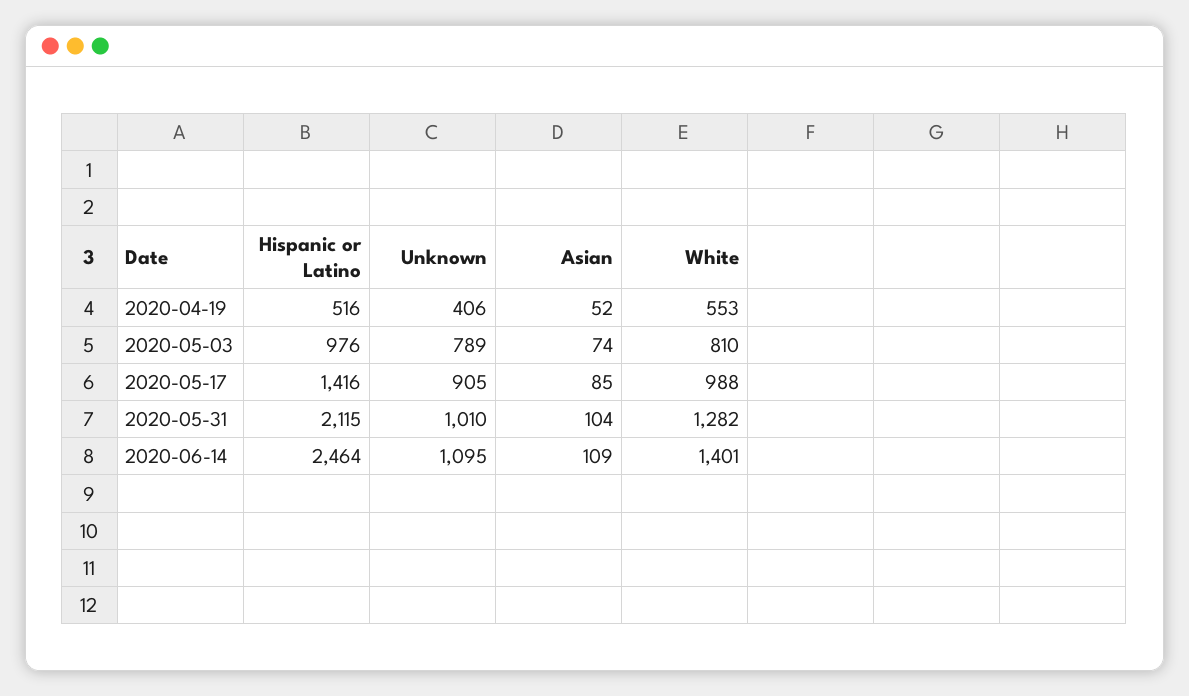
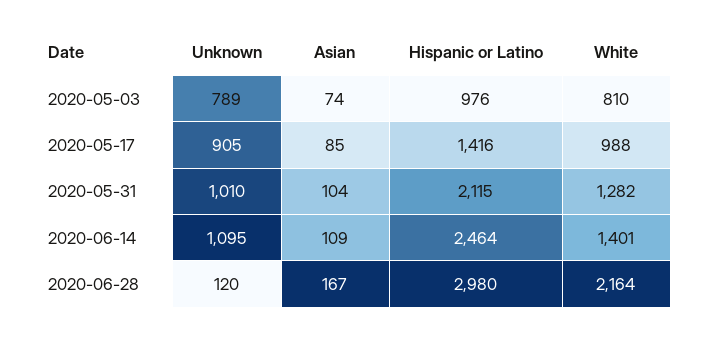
Hispanic or Latino, 2020-04-19: 516 -> none
Unknown, 2020-04-19: 406 -> none
Asian, 2020-04-19: 52 -> none
White, 2020-04-19: 553 -> none
Unknown, 2020-06-28: none -> 120
Asian, 2020-06-28: none -> 167
Hispanic or Latino, 2020-06-28: none -> 2980
White, 2020-06-28: none -> 2164

